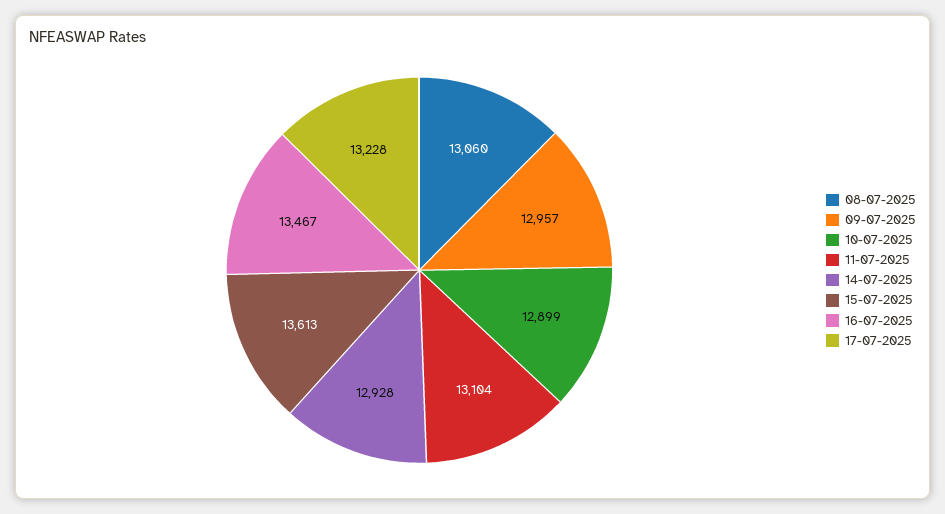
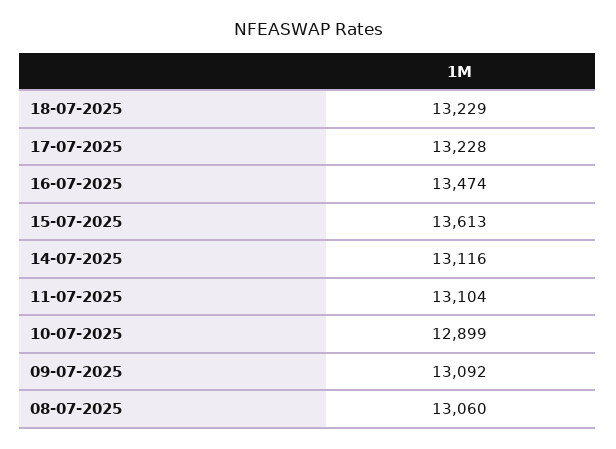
09-07-2025: 12957 -> 13092
14-07-2025: 12928 -> 13116
16-07-2025: 13467 -> 13474
18-07-2025: none -> 13229

